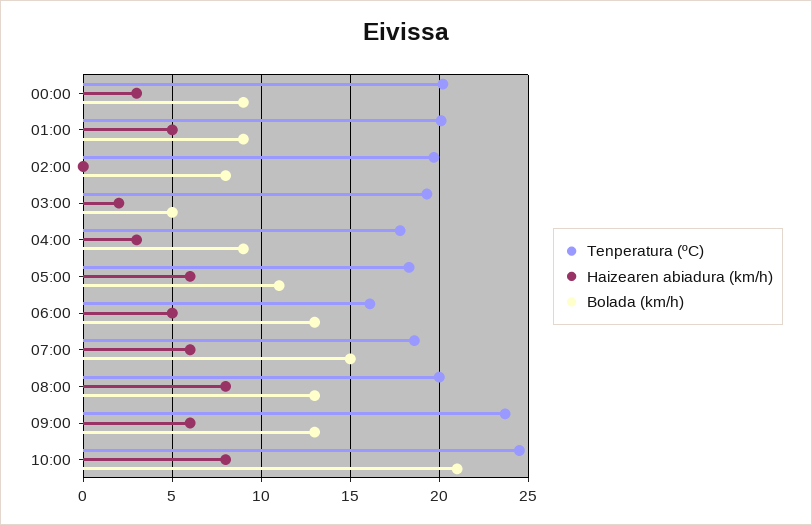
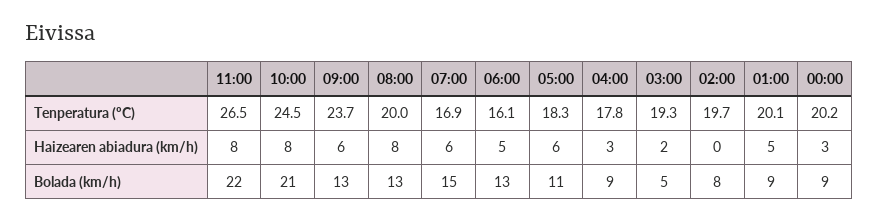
Tenperatura (ºC), 07:00: 18.5 -> 16.9
Tenperatura (ºC), 11:00: none -> 26.5
Haizearen abiadura (km/h), 11:00: none -> 8
Bolada (km/h), 11:00: none -> 22

